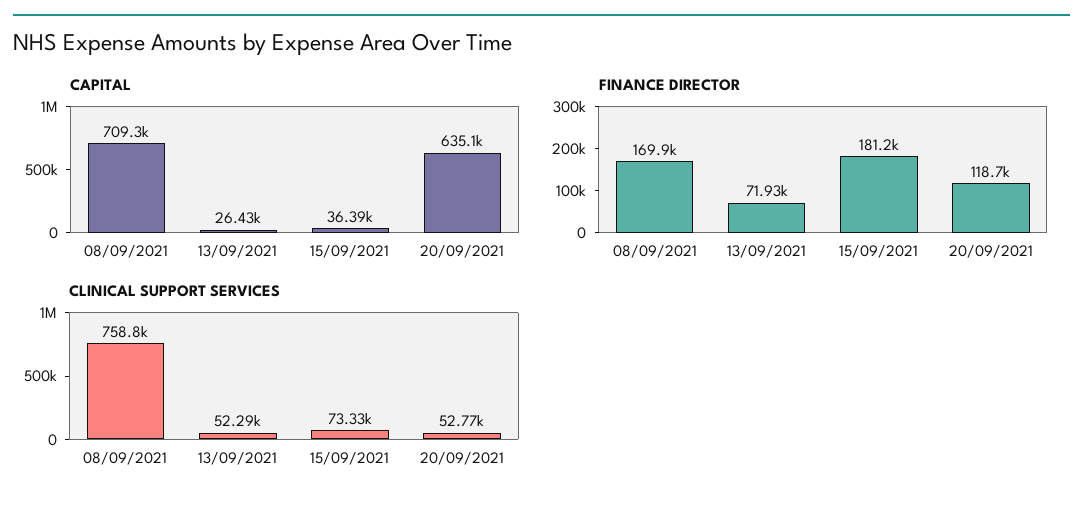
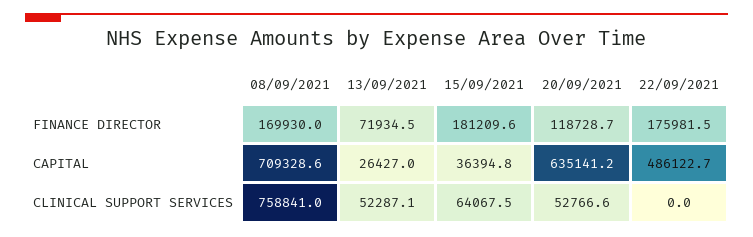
CLINICAL SUPPORT SERVICES, 15/09/2021: 73330 -> 64067.5
FINANCE DIRECTOR, 22/09/2021: none -> 175981.5
CAPITAL, 22/09/2021: none -> 486122.7
CLINICAL SUPPORT SERVICES, 22/09/2021: none -> 0

